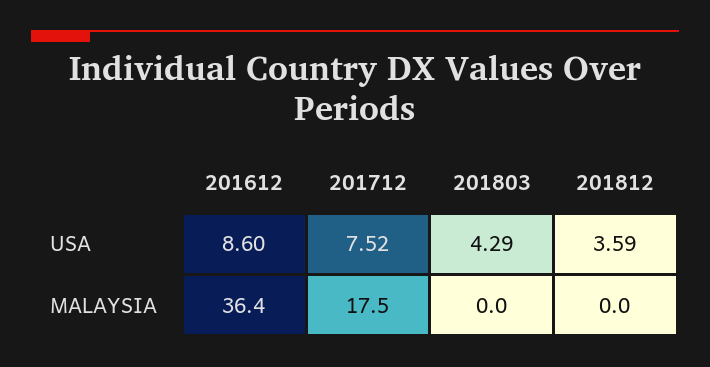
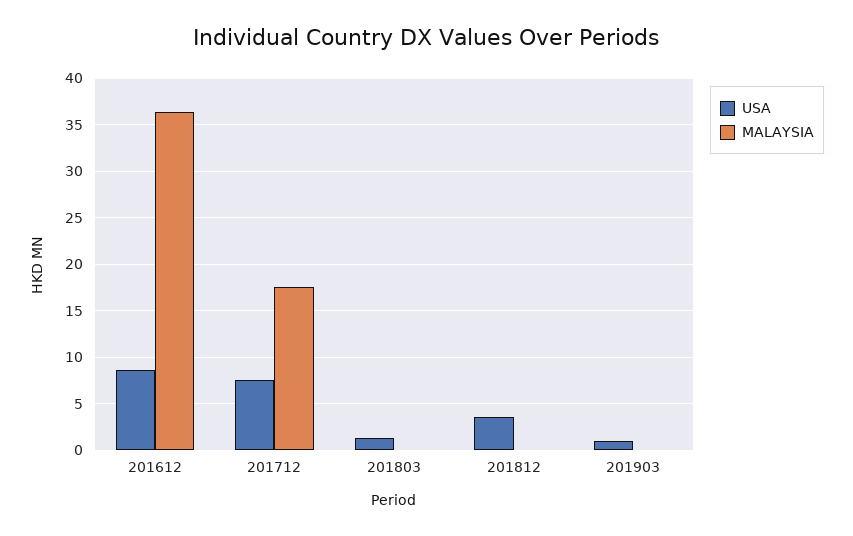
USA, 201803: 4.29 -> 1
USA, 201903: none -> 1
MALAYSIA, 201903: none -> 0

